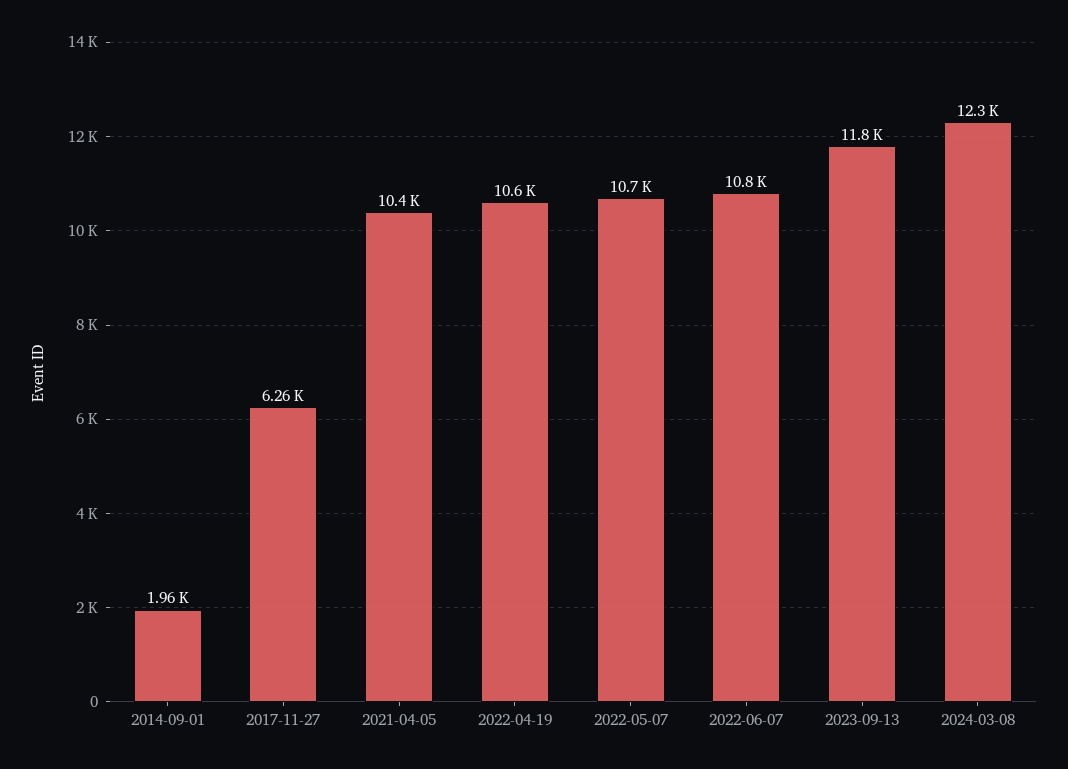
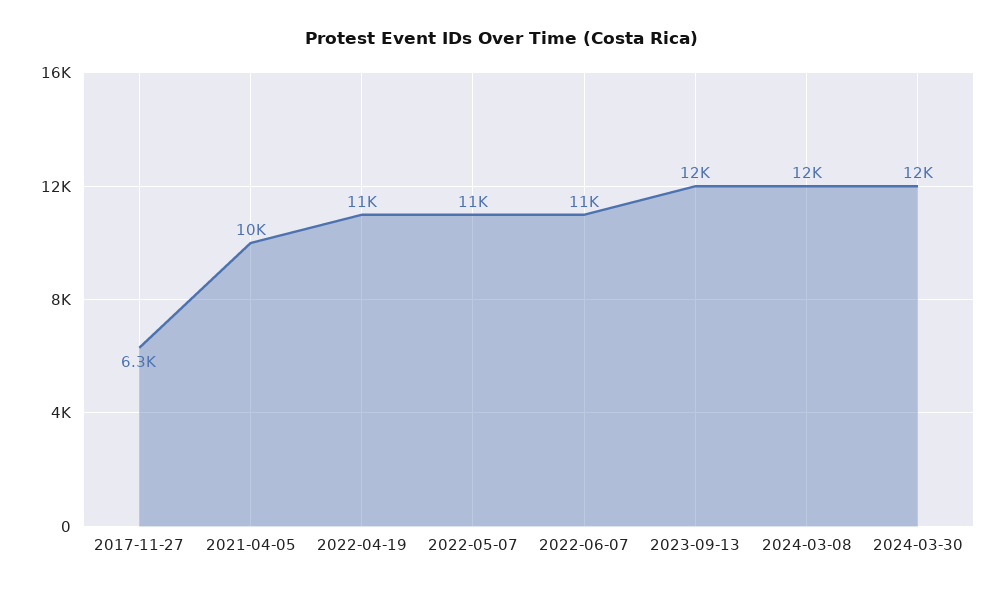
2014-09-01: 1960 -> none
2024-03-30: none -> 12000

